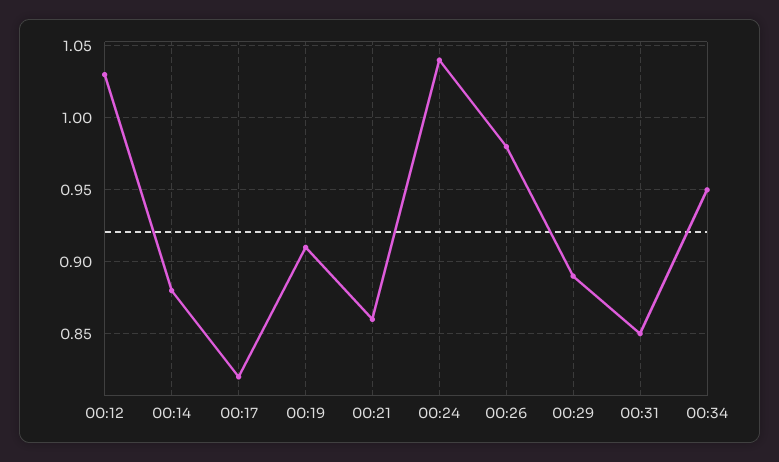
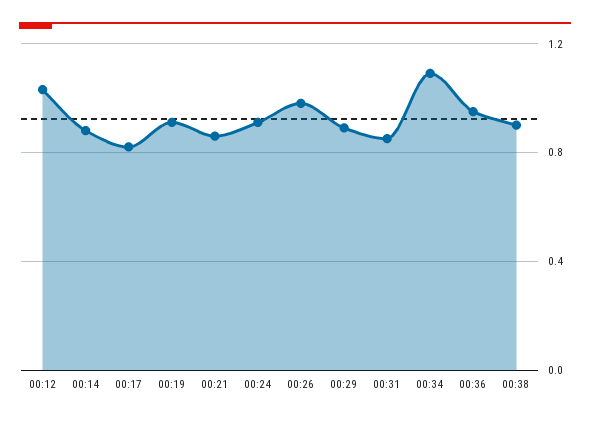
00:24: 1.04 -> 0.9
00:34: 0.95 -> 1.1
00:36: none -> 0.95
00:38: none -> 0.9

